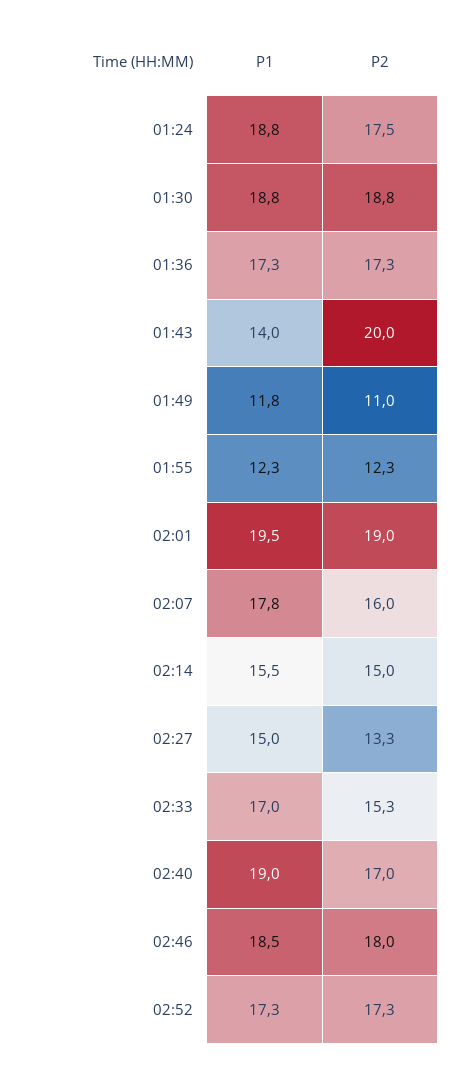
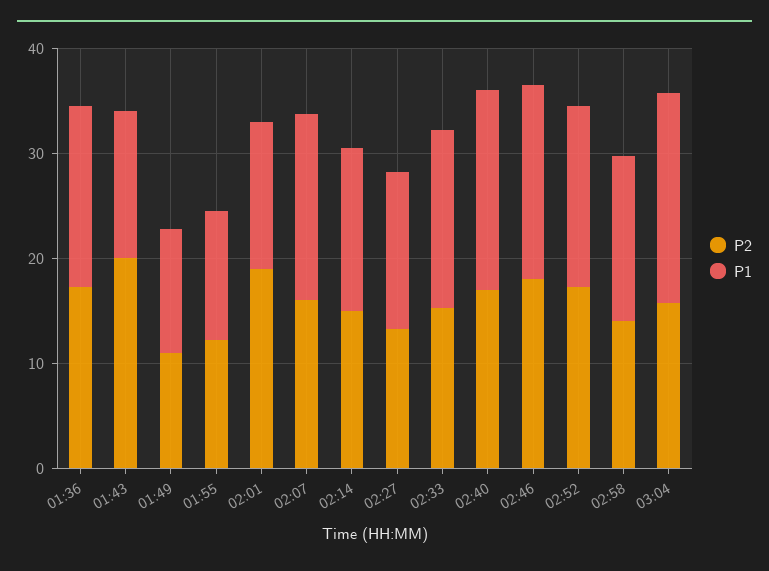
P1, 01:24: 18.8 -> none
P2, 01:24: 17.5 -> none
P1, 01:30: 18.8 -> none
P2, 01:30: 18.8 -> none
P1, 02:01: 19.5 -> 14
P2, 02:58: none -> 14
P1, 02:58: none -> 16
P2, 03:04: none -> 16
P1, 03:04: none -> 20

